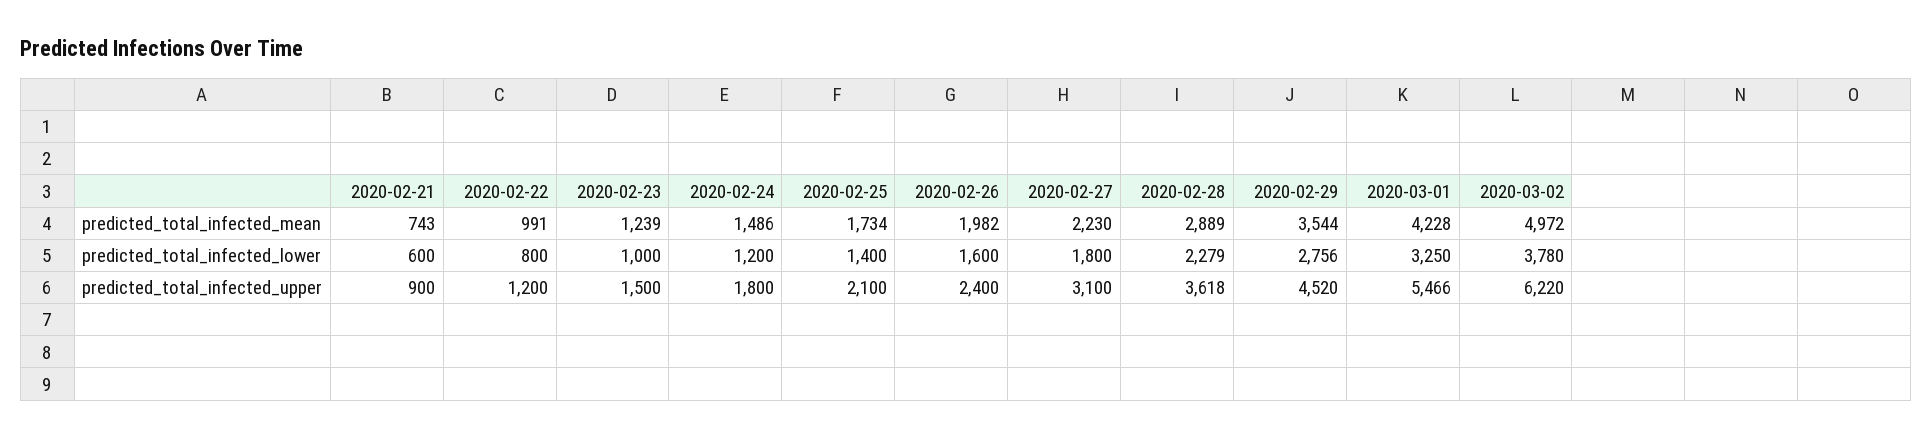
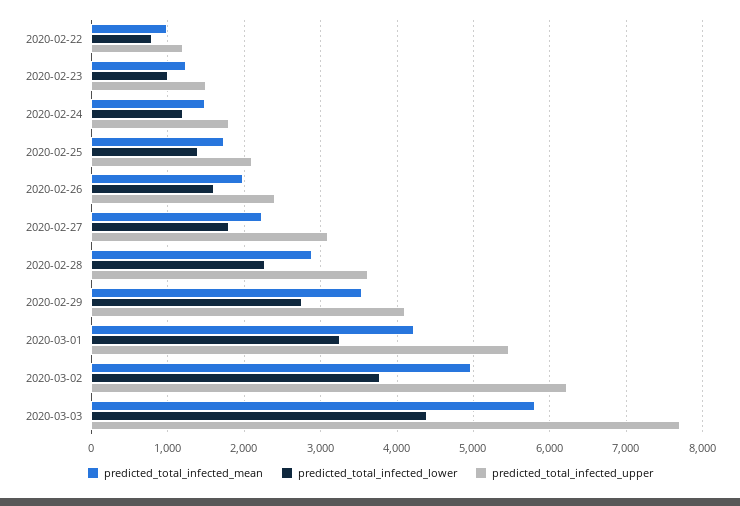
predicted_total_infected_mean, 2020-02-21: 743 -> none
predicted_total_infected_lower, 2020-02-21: 600 -> none
predicted_total_infected_upper, 2020-02-21: 900 -> none
predicted_total_infected_upper, 2020-02-29: 4520 -> 4100
predicted_total_infected_mean, 2020-03-03: none -> 5800
predicted_total_infected_lower, 2020-03-03: none -> 4400
predicted_total_infected_upper, 2020-03-03: none -> 7700

